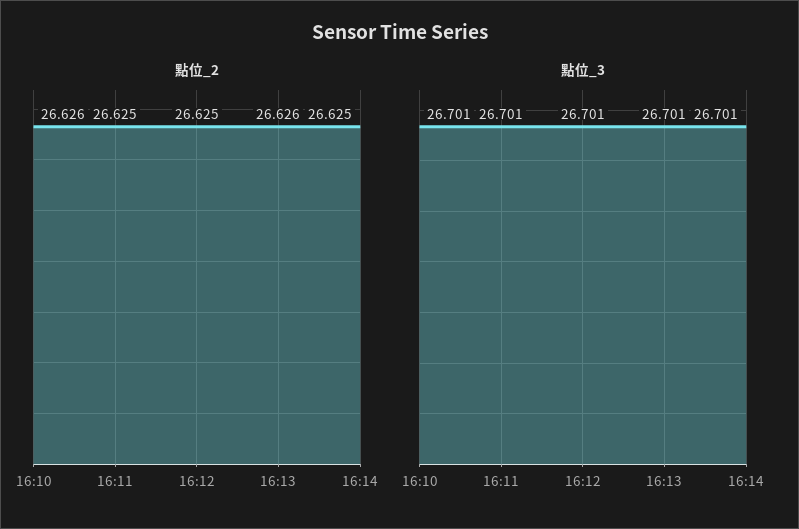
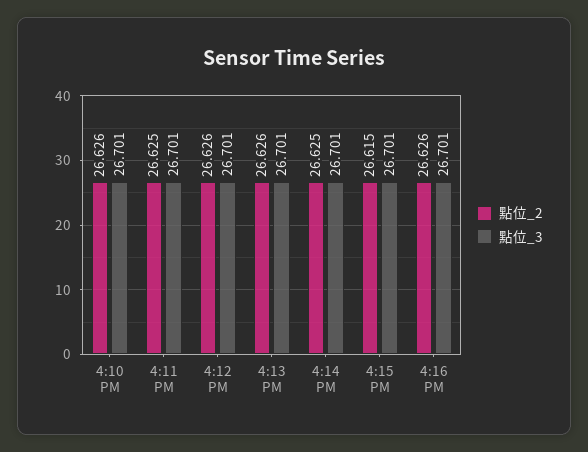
點位_2, 16:12: 26.625 -> 26.626
點位_2, 4:15 PM: none -> 26.615
點位_3, 4:15 PM: none -> 26.701
點位_2, 4:16 PM: none -> 26.626
點位_3, 4:16 PM: none -> 26.701

